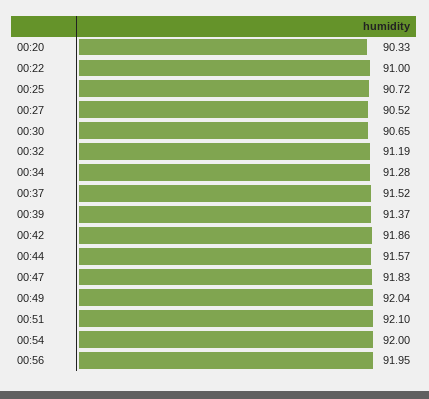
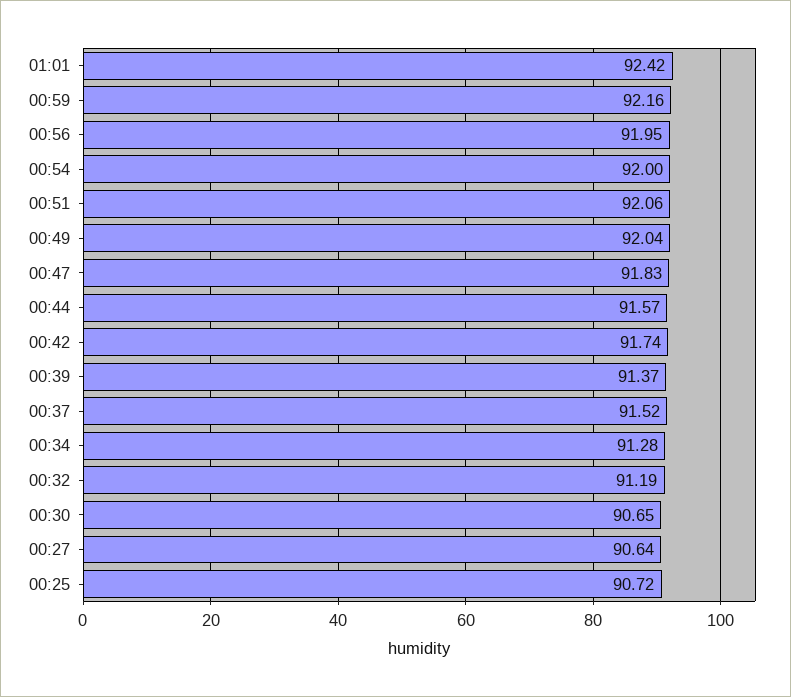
00:20: 90.33 -> none
00:22: 91 -> none
00:27: 90.52 -> 90.64
00:42: 91.86 -> 91.74
00:51: 92.1 -> 92.06
01:01: none -> 92.42
00:59: none -> 92.16

